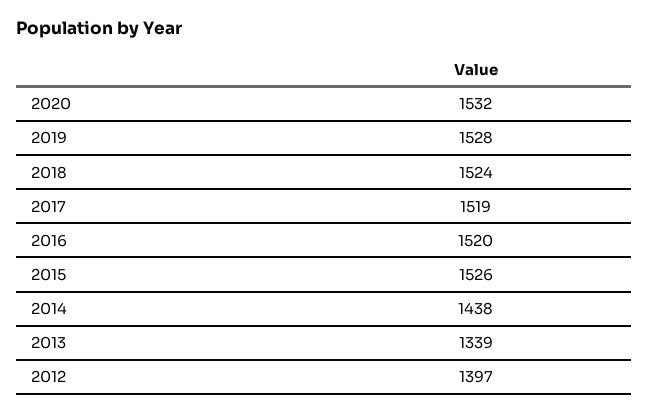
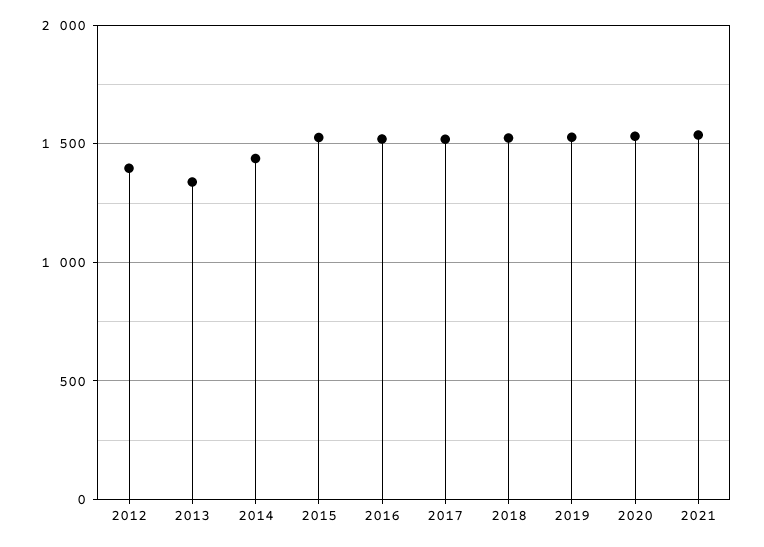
2021: none -> 1550

